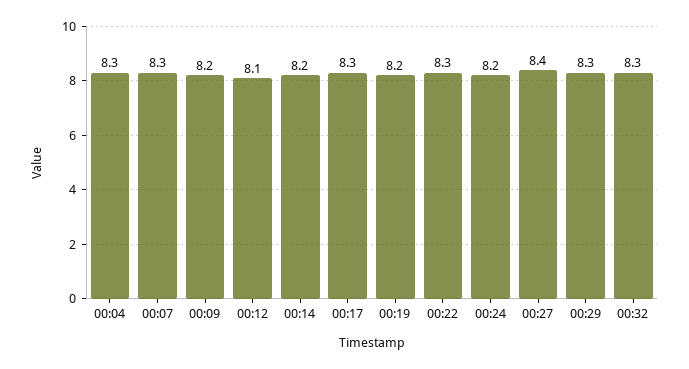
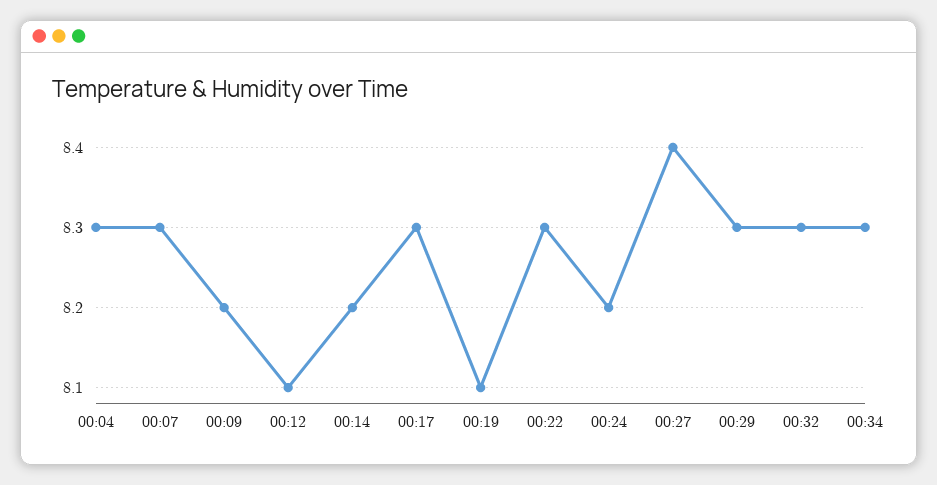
00:19: 8.2 -> 8.1
00:34: none -> 8.3

